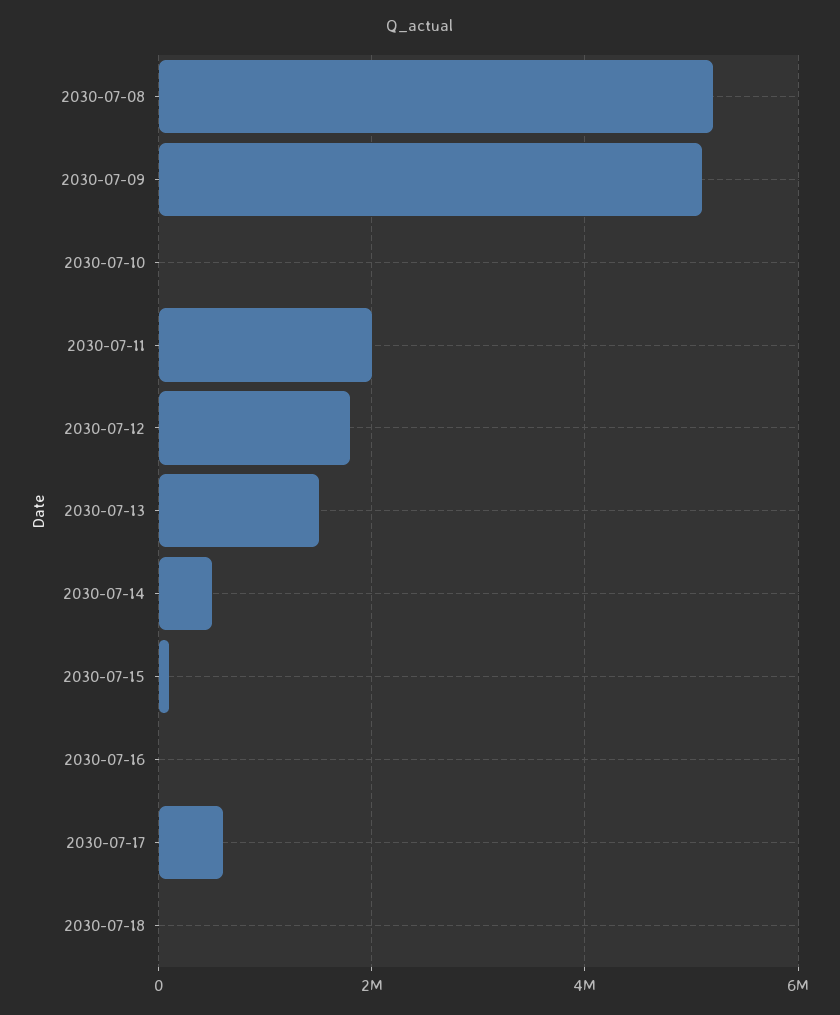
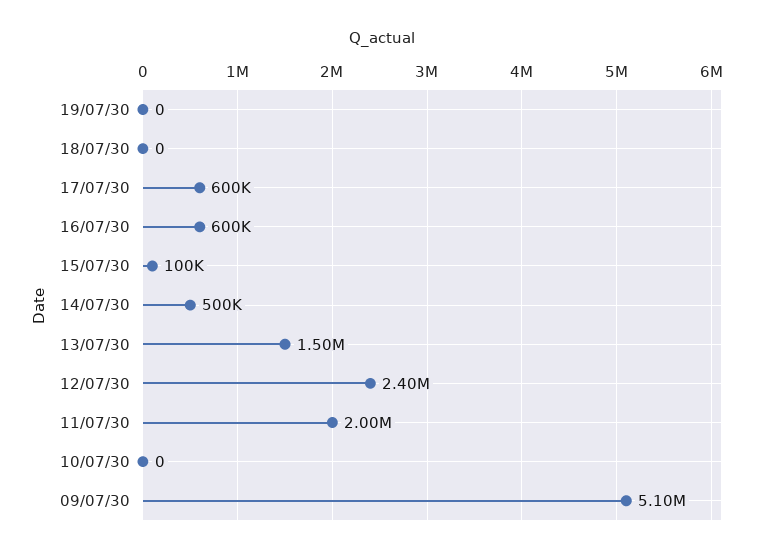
2030-07-08: 5200000 -> none
2030-07-12: 1800000 -> 2400000
2030-07-16: 0 -> 600000
19/07/30: none -> 0

